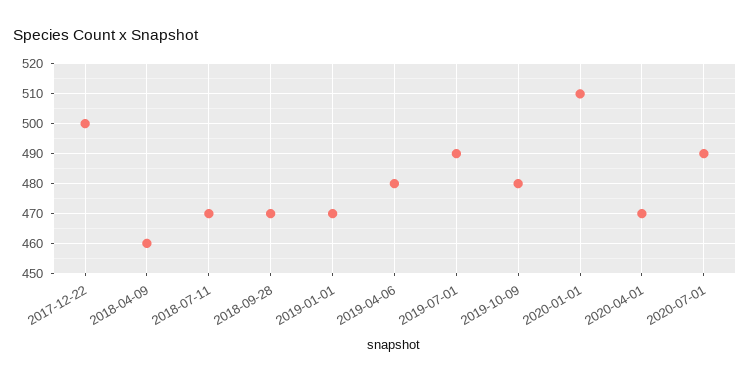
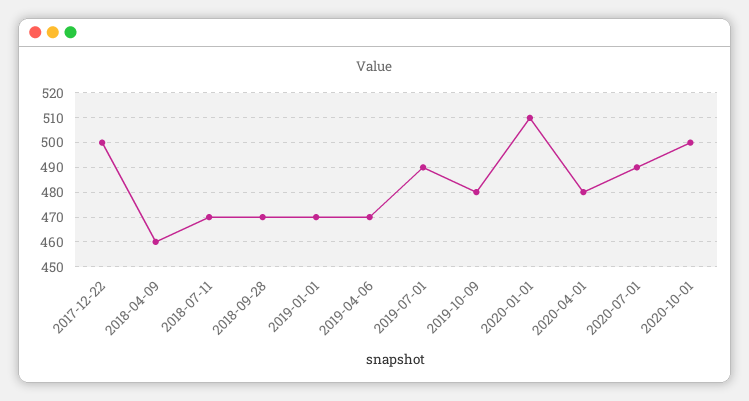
2019-04-06: 480 -> 470
2020-04-01: 470 -> 480
2020-10-01: none -> 500

